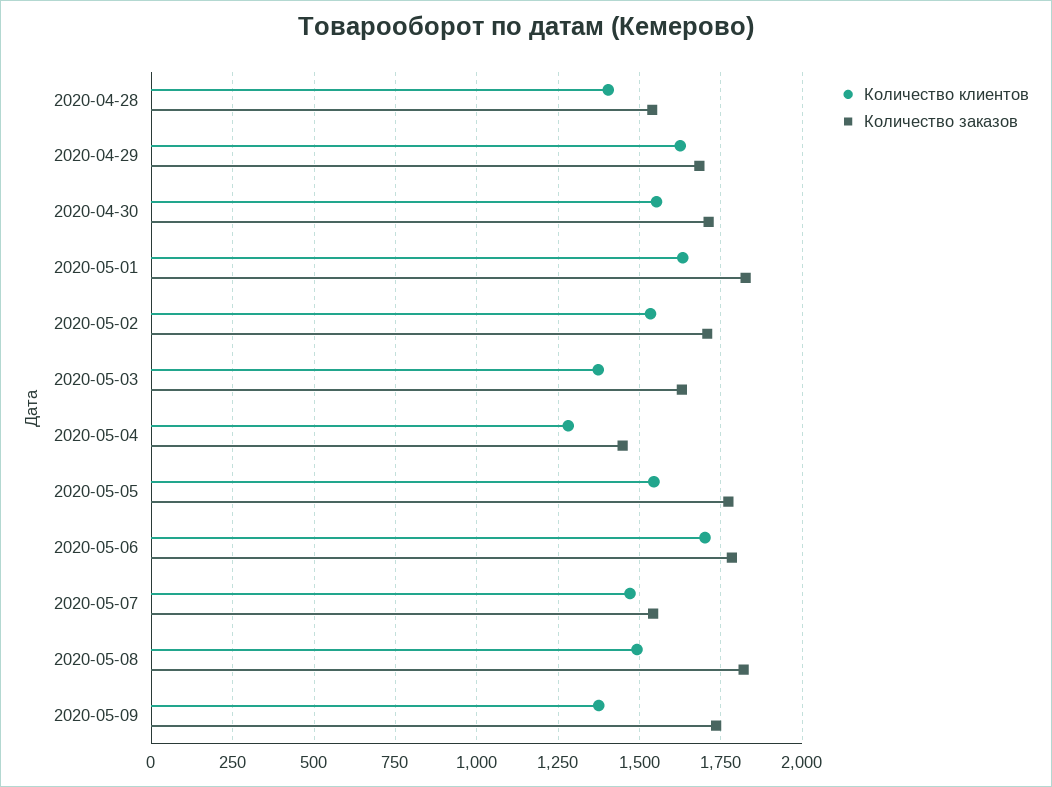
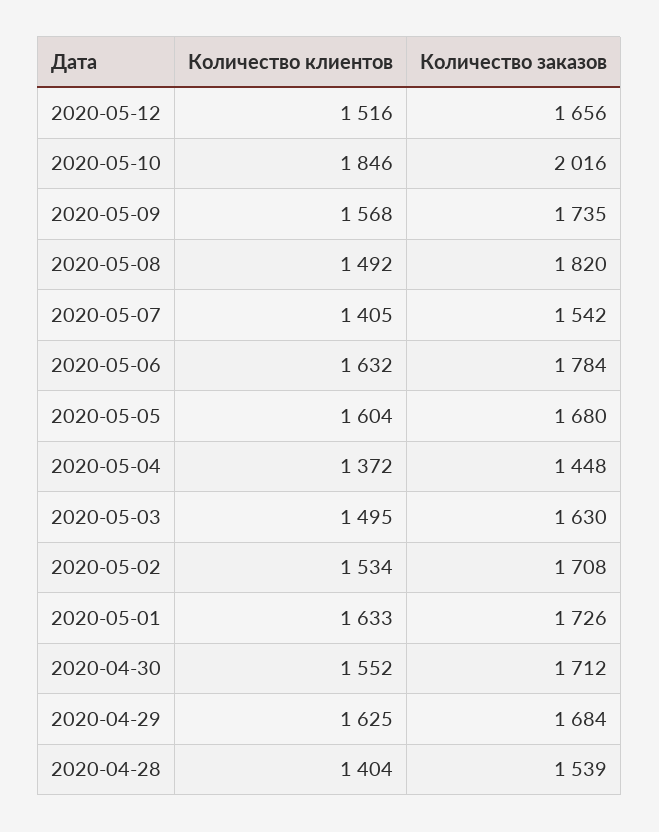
Количество заказов, 2020-05-01: 1825 -> 1726
Количество клиентов, 2020-05-03: 1375 -> 1495
Количество клиентов, 2020-05-04: 1275 -> 1372
Количество клиентов, 2020-05-05: 1550 -> 1604
Количество заказов, 2020-05-05: 1775 -> 1680
Количество клиентов, 2020-05-06: 1700 -> 1632
Количество клиентов, 2020-05-07: 1475 -> 1405
Количество клиентов, 2020-05-09: 1375 -> 1568
Количество клиентов, 2020-05-12: none -> 1516
Количество заказов, 2020-05-12: none -> 1656
Количество клиентов, 2020-05-10: none -> 1846
Количество заказов, 2020-05-10: none -> 2016

